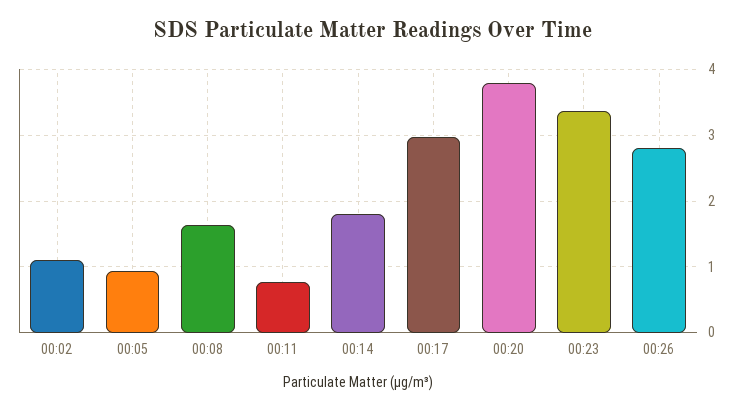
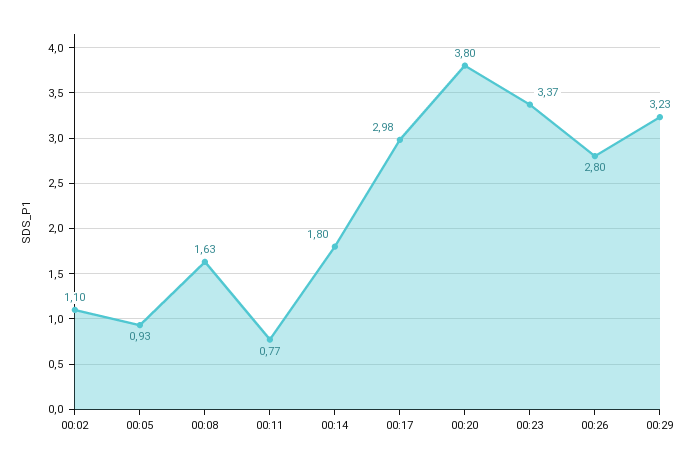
00:29: none -> 3.23

